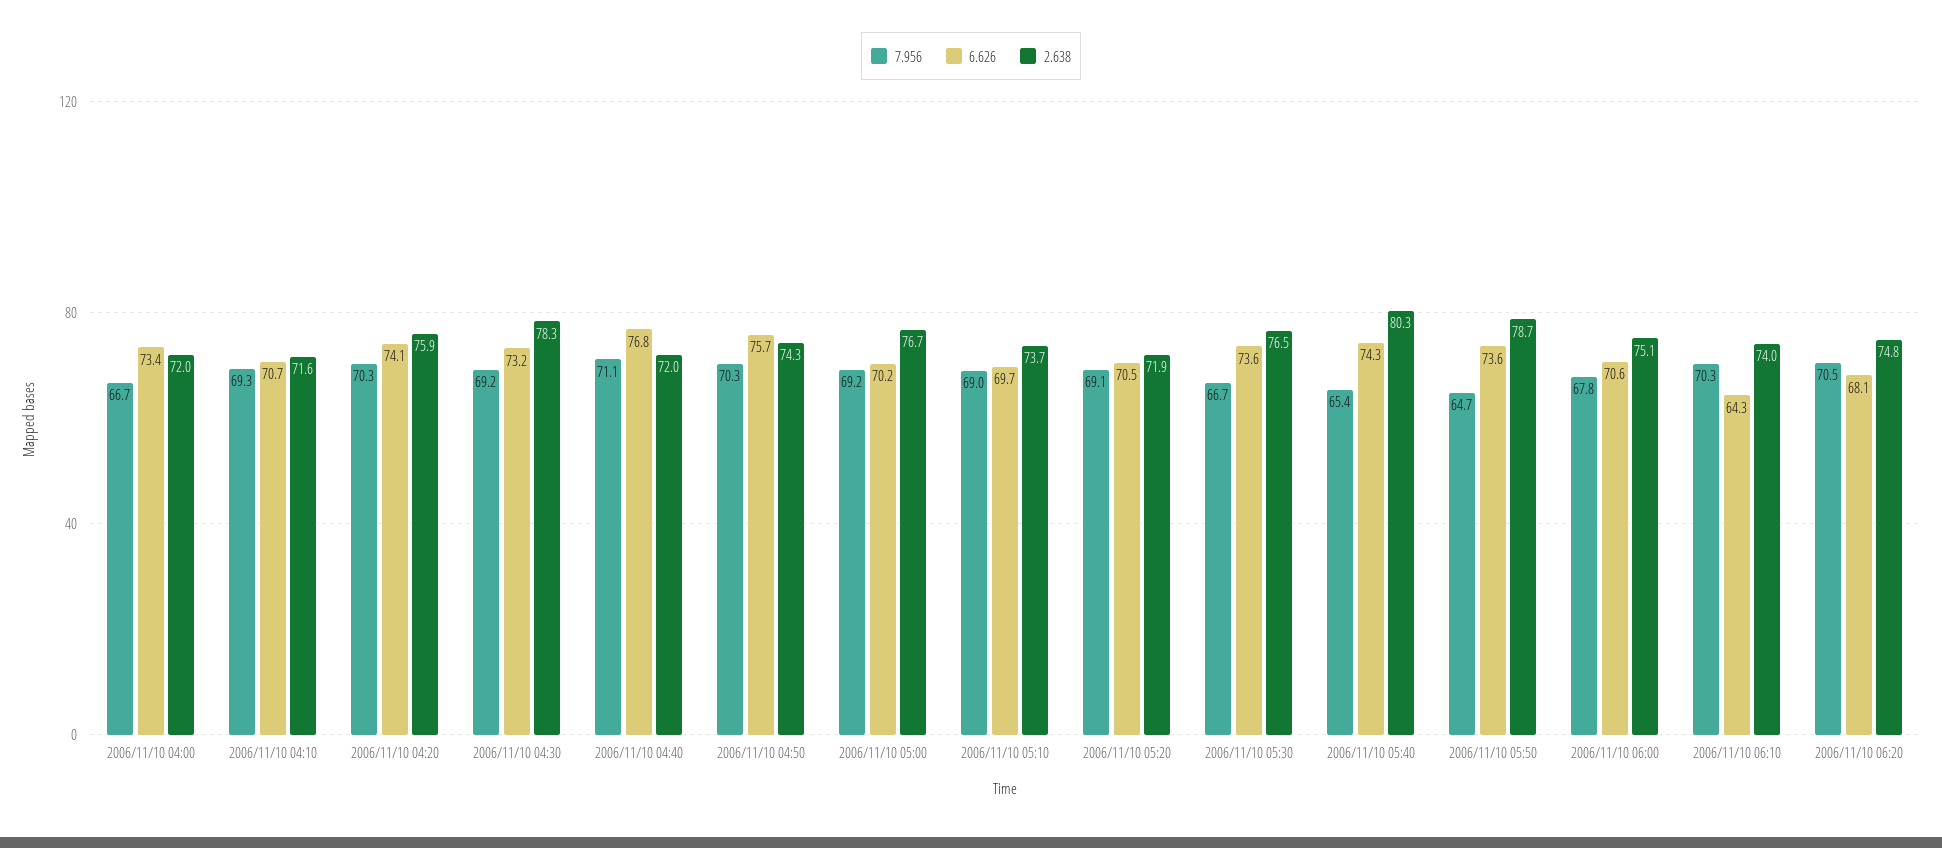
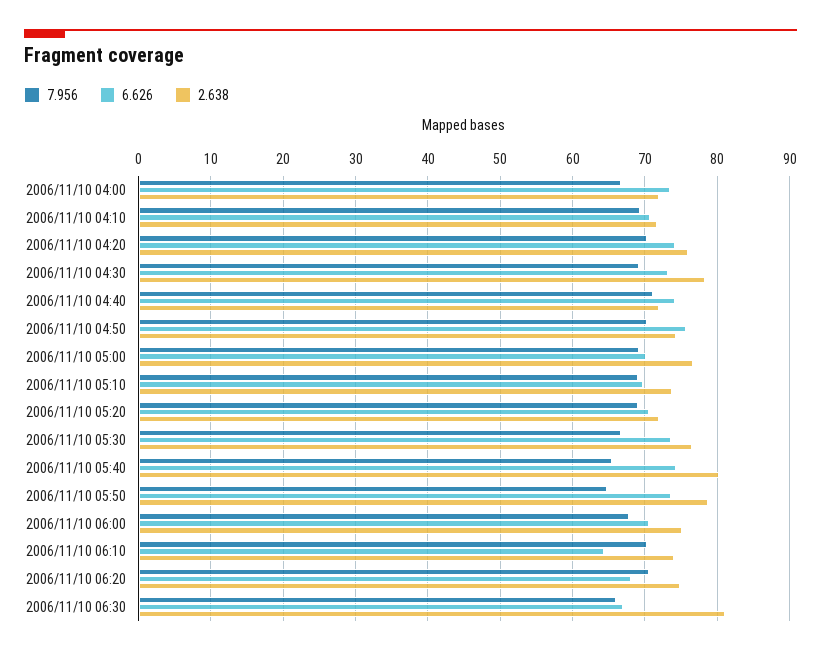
6.626, 2006/11/10 04:40: 76.8 -> 74
7.956, 2006/11/10 06:30: none -> 66
6.626, 2006/11/10 06:30: none -> 67
2.638, 2006/11/10 06:30: none -> 81

